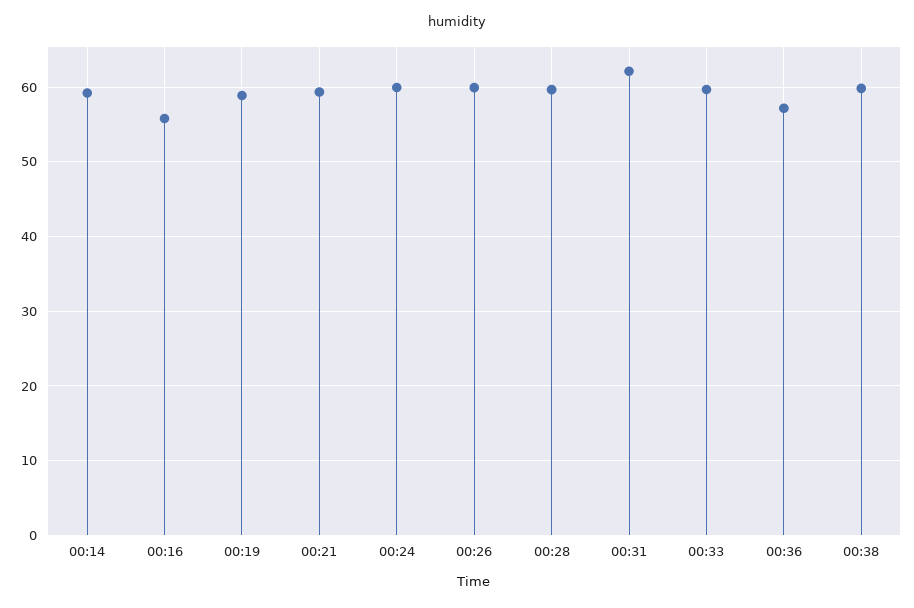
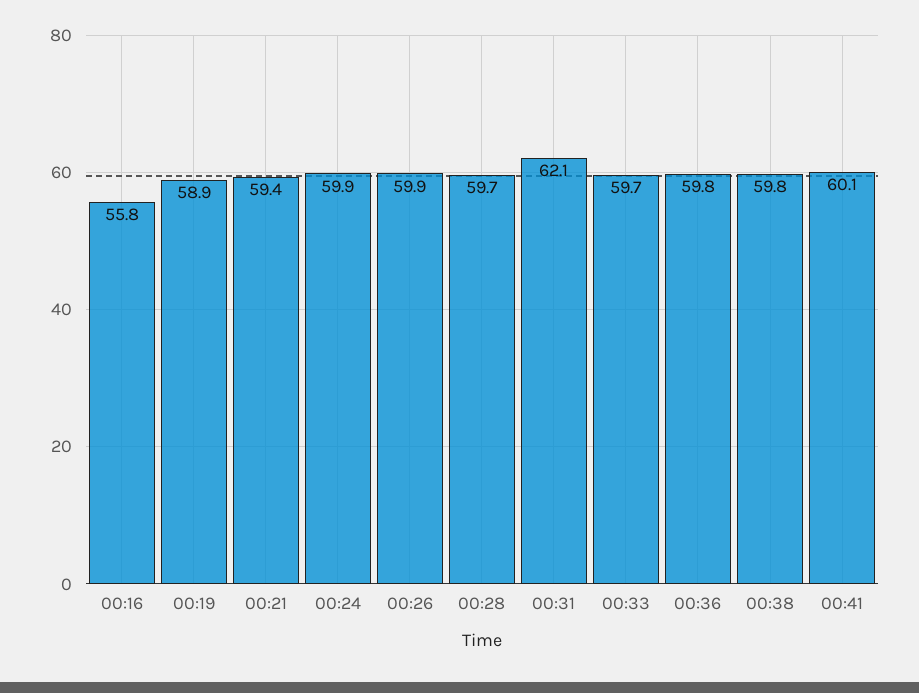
00:14: 59 -> none
00:36: 57 -> 59.8
00:41: none -> 60.1

